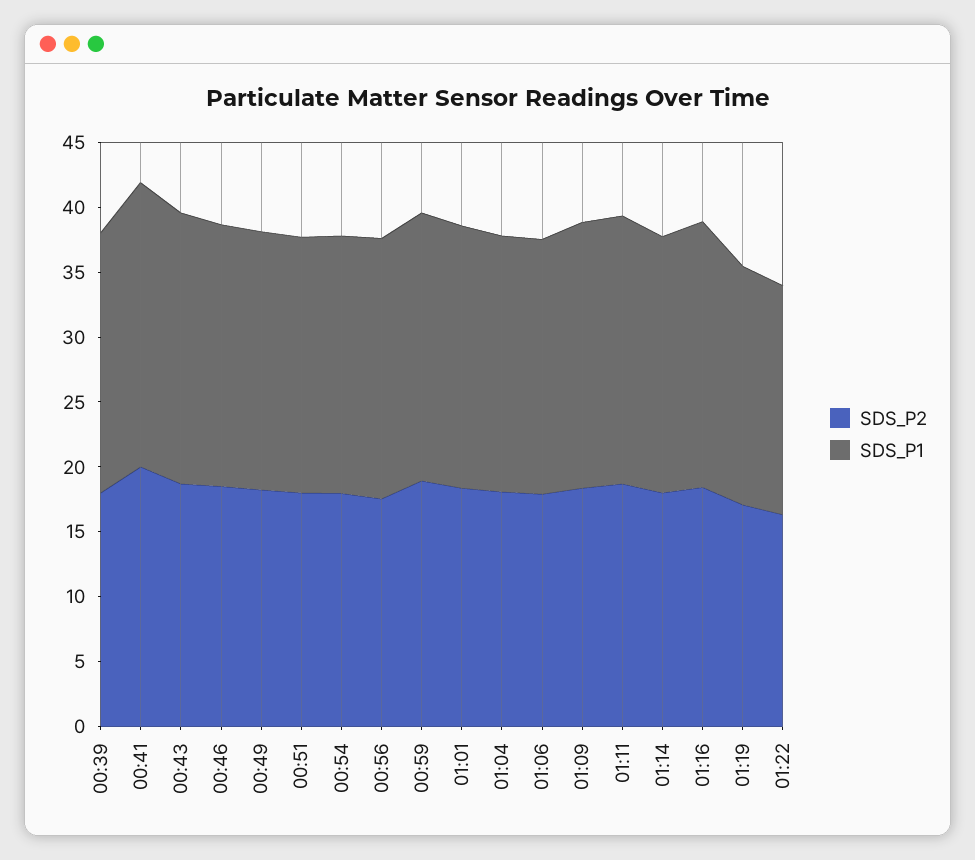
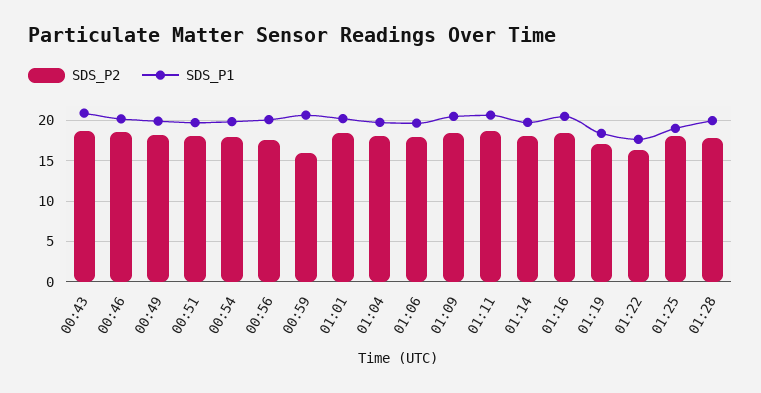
SDS_P2, 00:39: 18 -> none
SDS_P1, 00:39: 20 -> none
SDS_P2, 00:41: 20 -> none
SDS_P1, 00:41: 22 -> none
SDS_P2, 00:59: 19 -> 16
SDS_P2, 01:25: none -> 18
SDS_P1, 01:25: none -> 19
SDS_P2, 01:28: none -> 18
SDS_P1, 01:28: none -> 20

